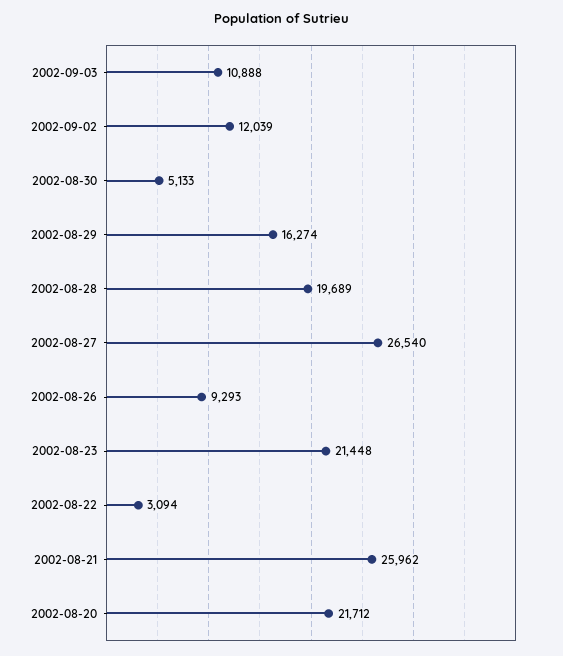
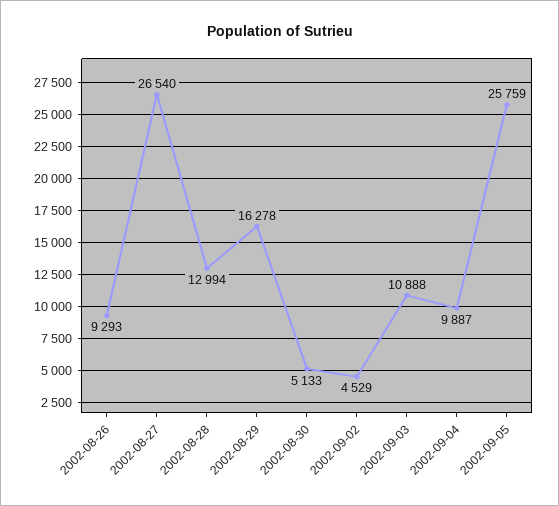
2002-09-02: 12039 -> 4529
2002-08-29: 16274 -> 16278
2002-08-28: 19689 -> 12994
2002-08-23: 21448 -> none
2002-08-22: 3094 -> none
2002-08-21: 25962 -> none
2002-08-20: 21712 -> none
2002-09-04: none -> 9887
2002-09-05: none -> 25759

